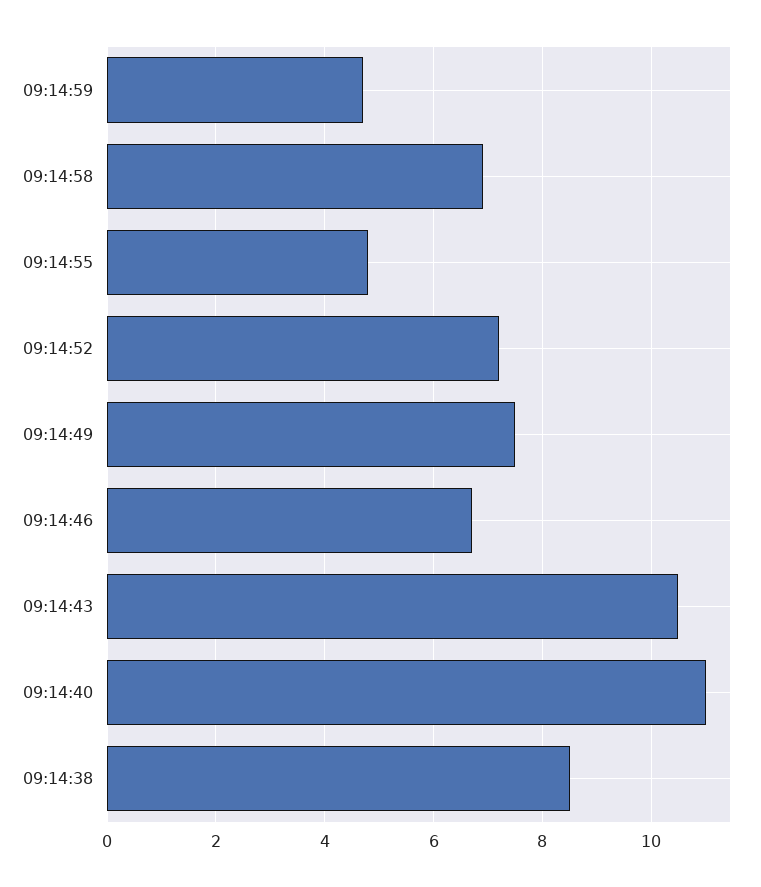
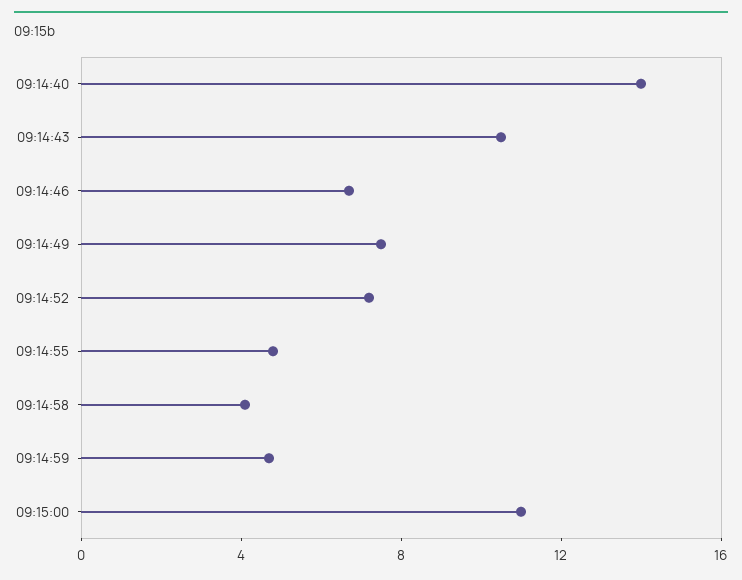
09:14:58: 7 -> 4
09:14:40: 11 -> 14
09:14:38: 8.5 -> none
09:15:00: none -> 11

